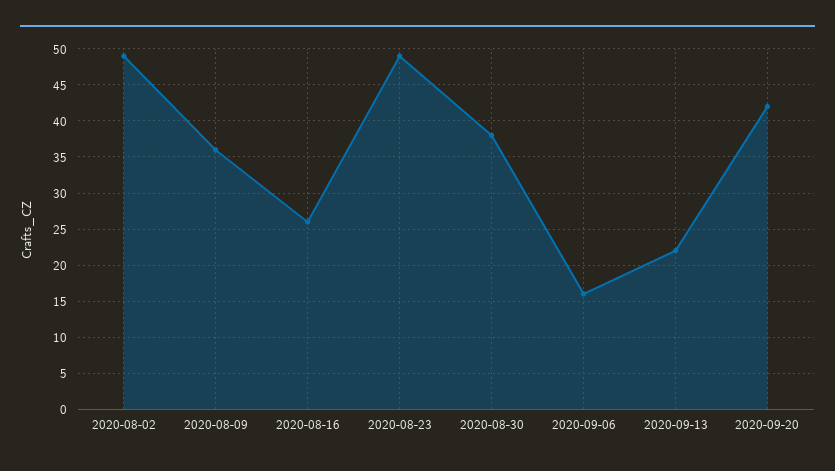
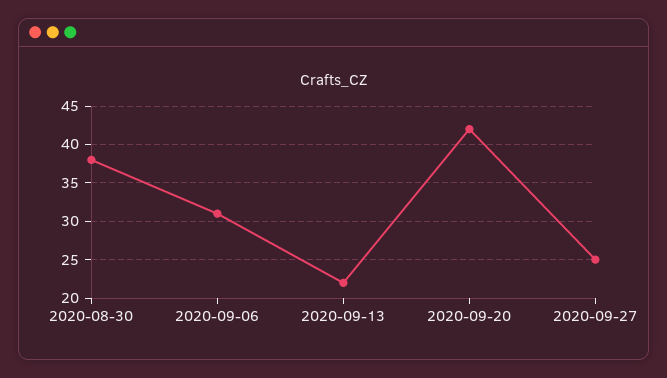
2020-08-02: 49 -> none
2020-08-09: 36 -> none
2020-08-16: 26 -> none
2020-08-23: 49 -> none
2020-09-06: 16 -> 31
2020-09-27: none -> 25

